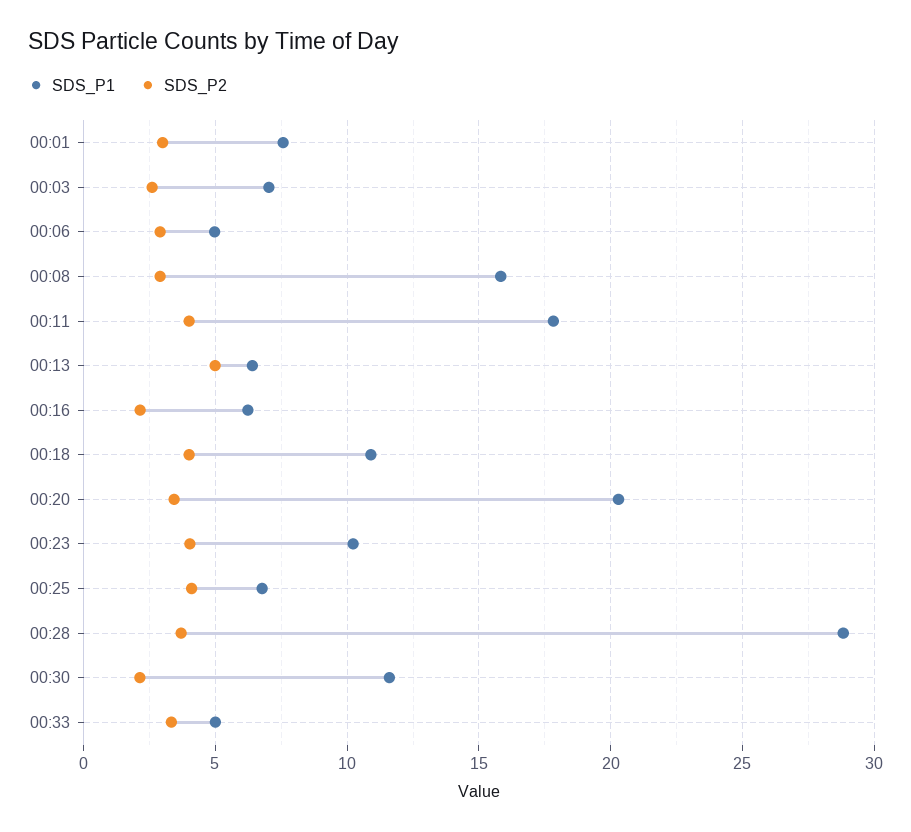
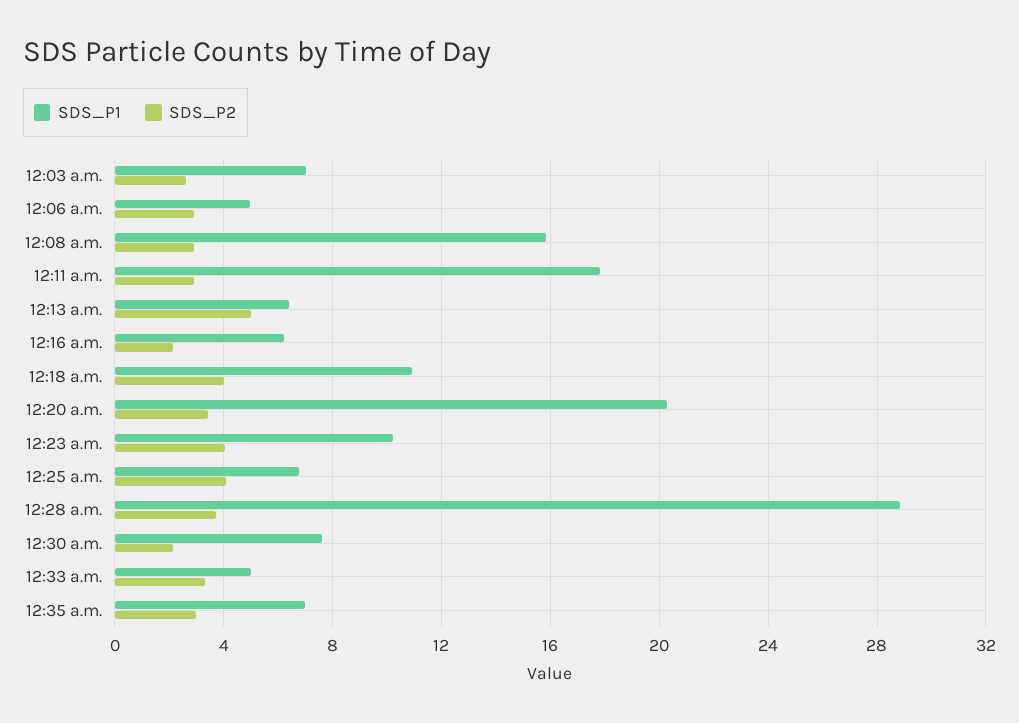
SDS_P1, 00:01: 7.5 -> none
SDS_P2, 00:01: 3 -> none
SDS_P2, 00:11: 4 -> 3
SDS_P1, 00:30: 11.5 -> 7.5
SDS_P1, 12:35 a.m.: none -> 7
SDS_P2, 12:35 a.m.: none -> 3

